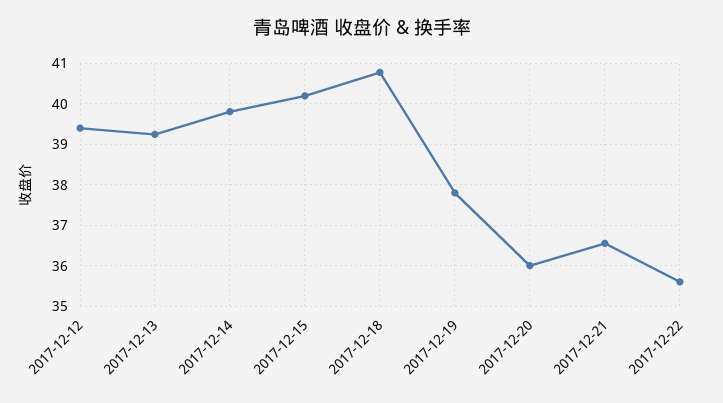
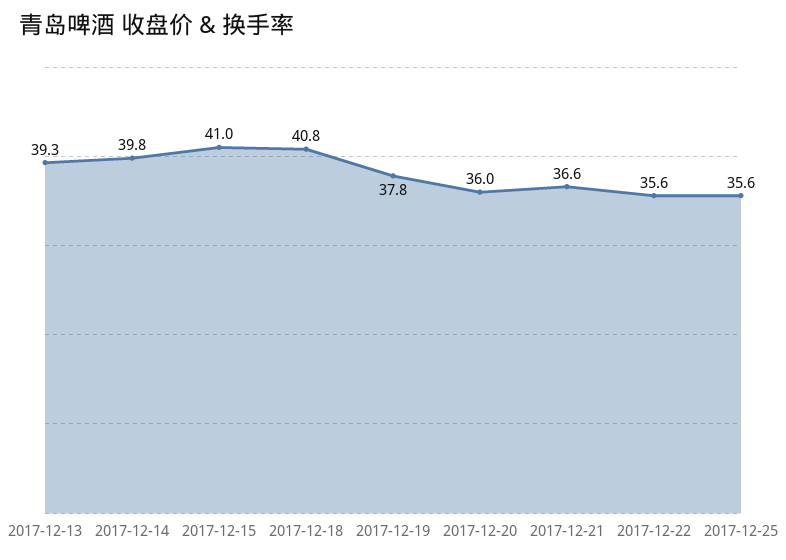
2017-12-12: 39.4 -> none
2017-12-15: 40.2 -> 41
2017-12-25: none -> 35.6

